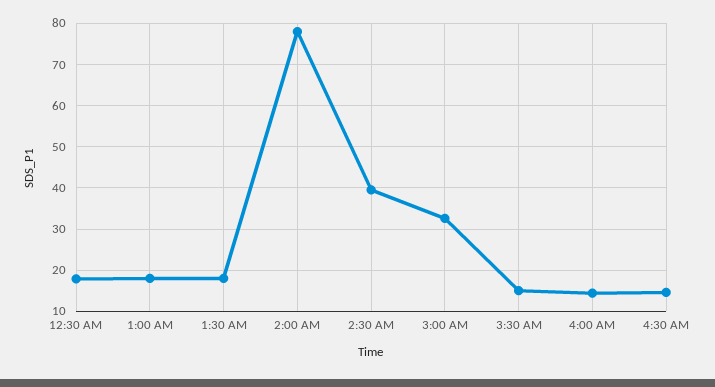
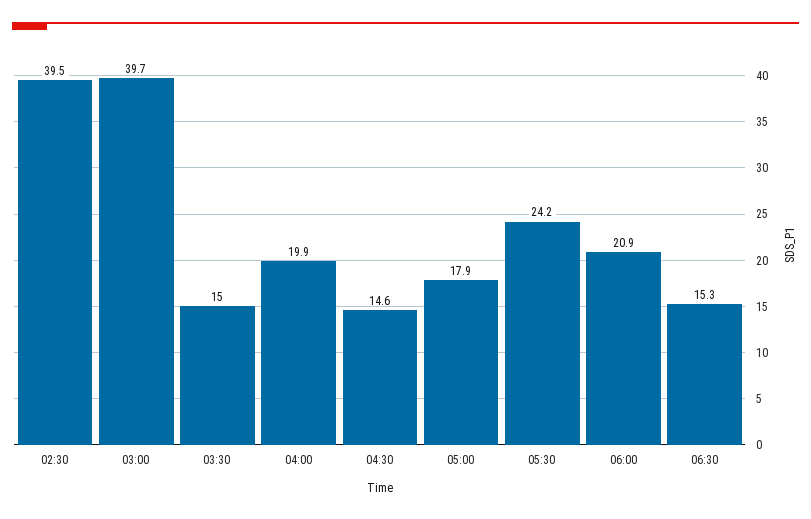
12:30 AM: 18 -> none
1:00 AM: 18 -> none
1:30 AM: 18 -> none
2:00 AM: 78 -> none
3:00 AM: 32 -> 39.7
4:00 AM: 14 -> 19.9
05:00: none -> 17.9
05:30: none -> 24.2
06:00: none -> 20.9
06:30: none -> 15.3

